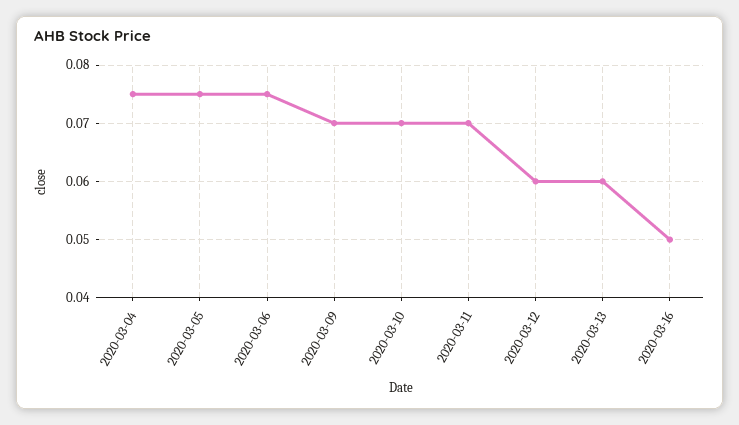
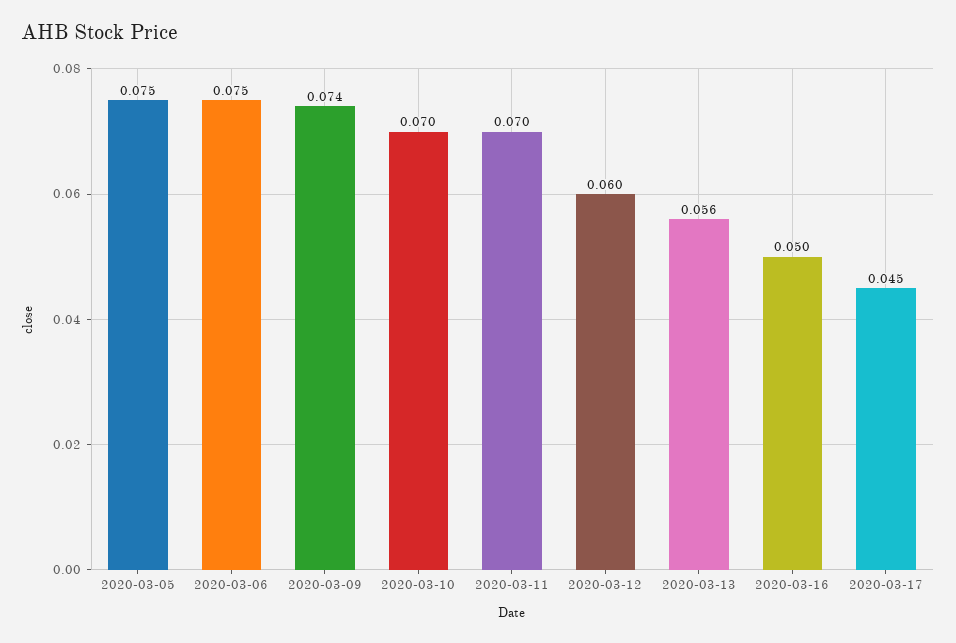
2020-03-04: 0.075 -> none
2020-03-09: 0.07 -> 0.074
2020-03-13: 0.06 -> 0.056
2020-03-17: none -> 0.045

